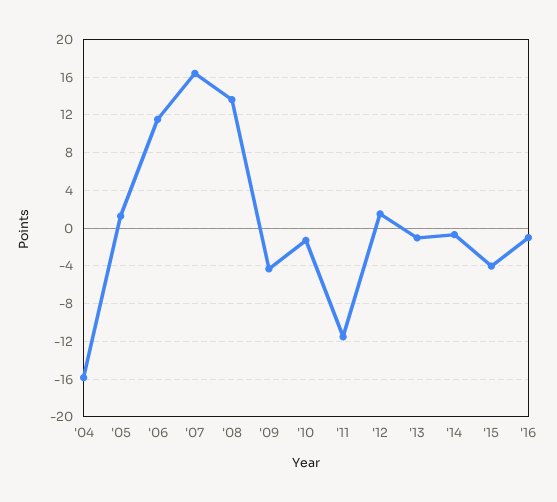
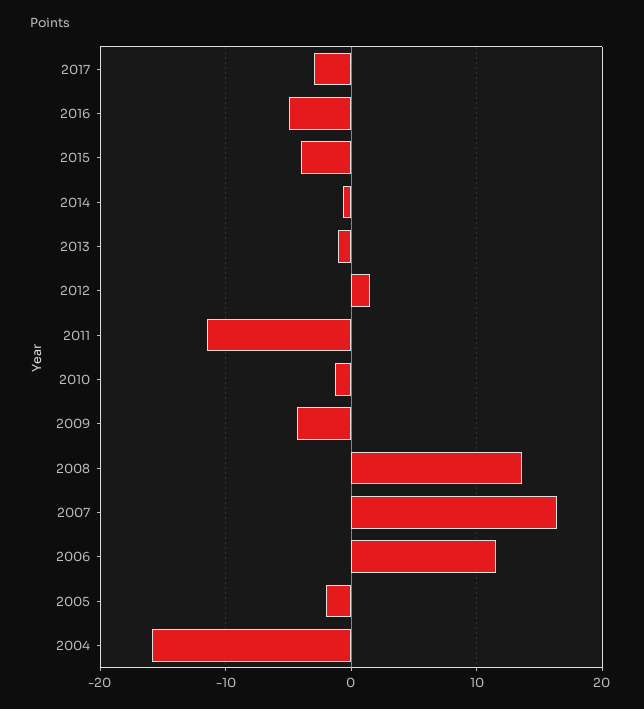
'05: 1 -> -2
'16: -1 -> -5
2017: none -> -3

